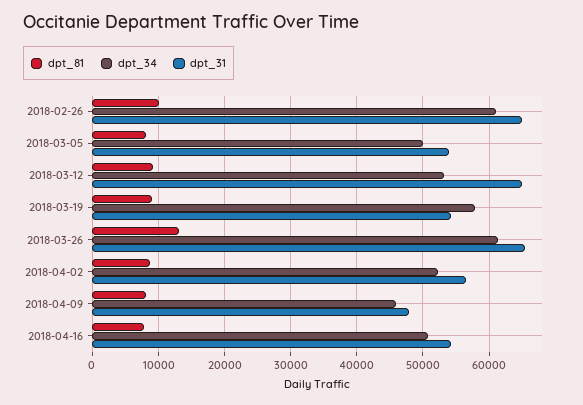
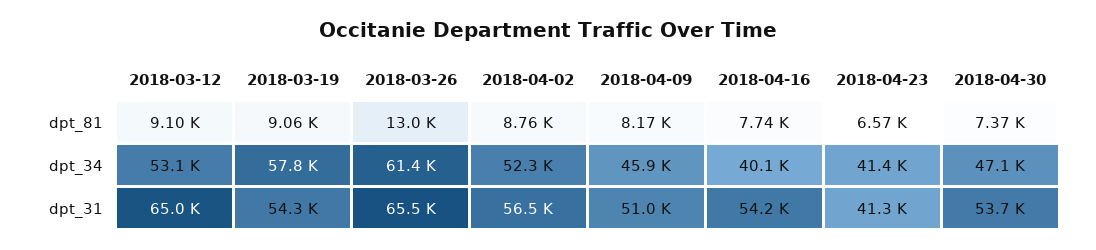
dpt_81, 2018-02-26: 10000 -> none
dpt_34, 2018-02-26: 61000 -> none
dpt_31, 2018-02-26: 65000 -> none
dpt_81, 2018-03-05: 8000 -> none
dpt_34, 2018-03-05: 50000 -> none
dpt_31, 2018-03-05: 54000 -> none
dpt_31, 2018-04-09: 48000 -> 51000
dpt_34, 2018-04-16: 51000 -> 40100
dpt_81, 2018-04-23: none -> 6570
dpt_81, 2018-04-30: none -> 7370
dpt_34, 2018-04-23: none -> 41400
dpt_34, 2018-04-30: none -> 47100
dpt_31, 2018-04-23: none -> 41300
dpt_31, 2018-04-30: none -> 53700

